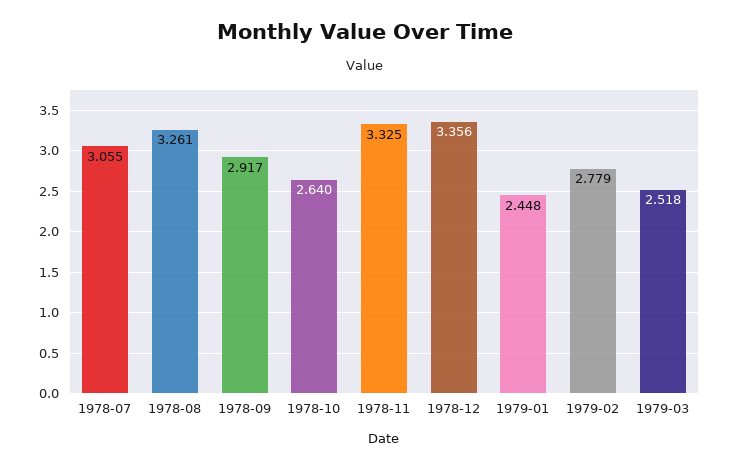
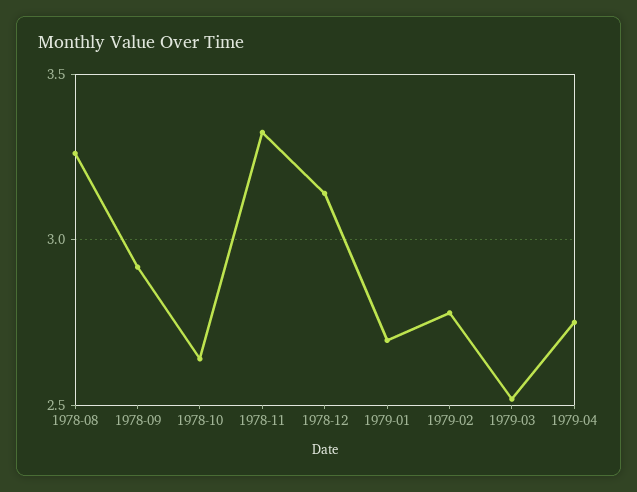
1978-07: 3.055 -> none
1978-12: 3.356 -> 3.15
1979-01: 2.448 -> 2.7
1979-04: none -> 2.75

